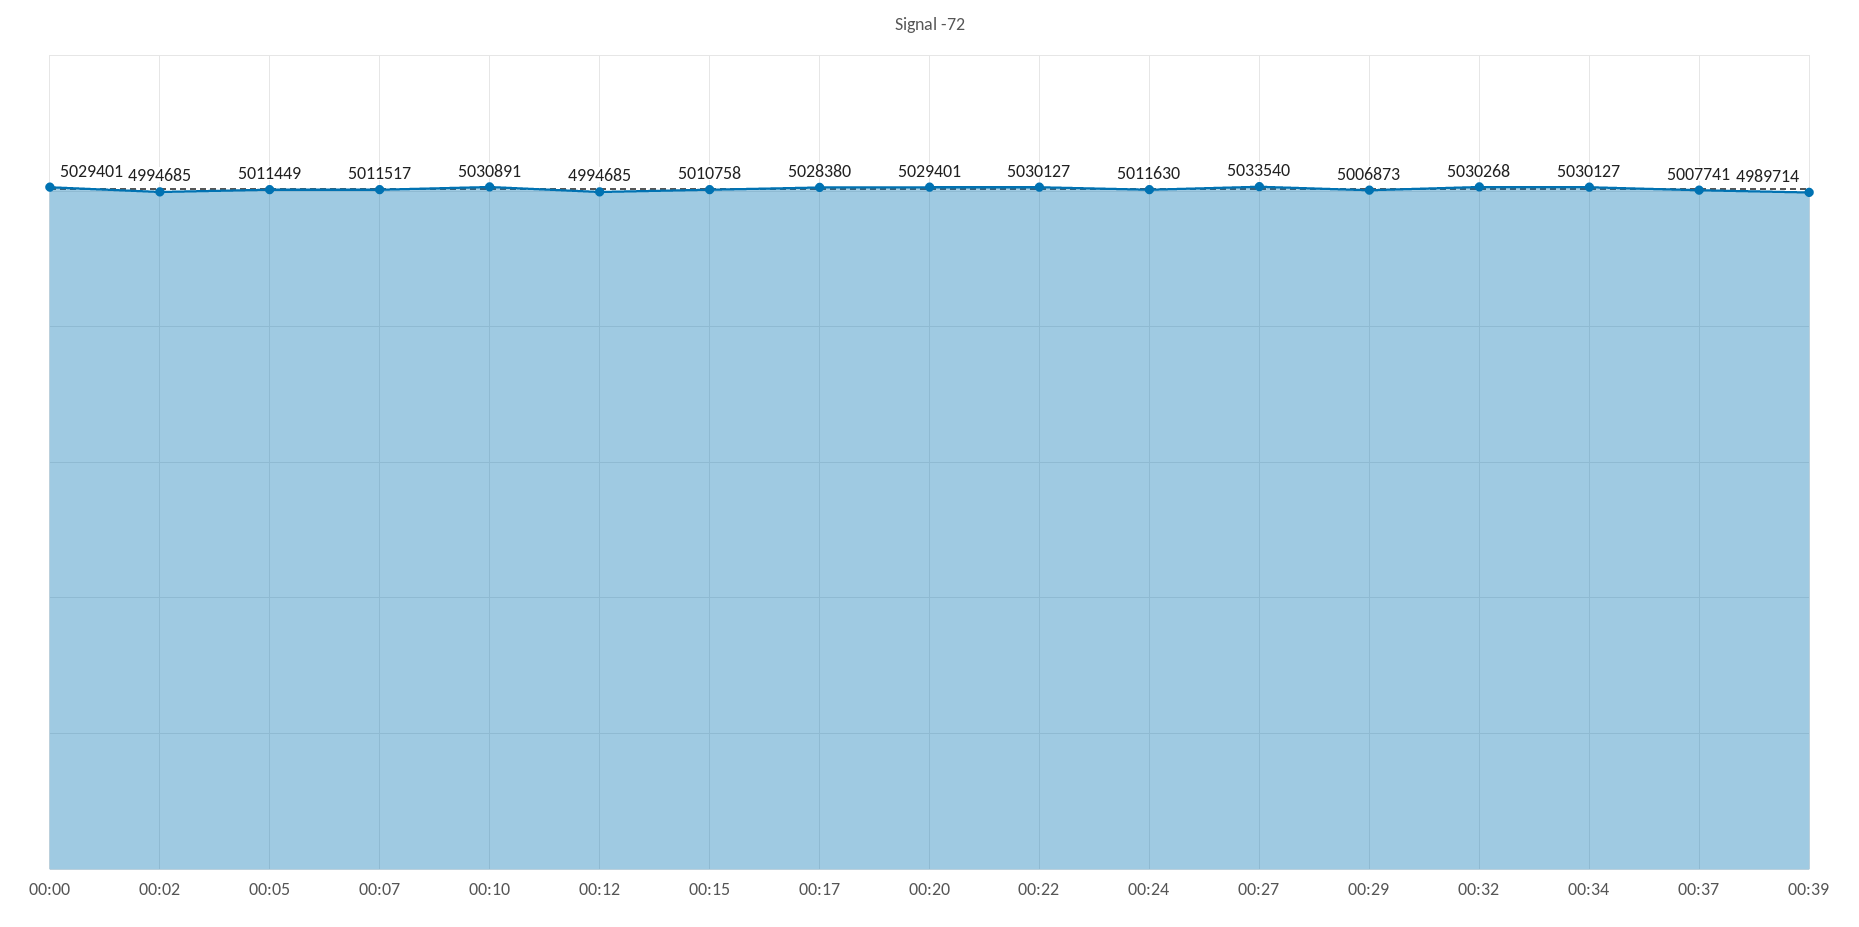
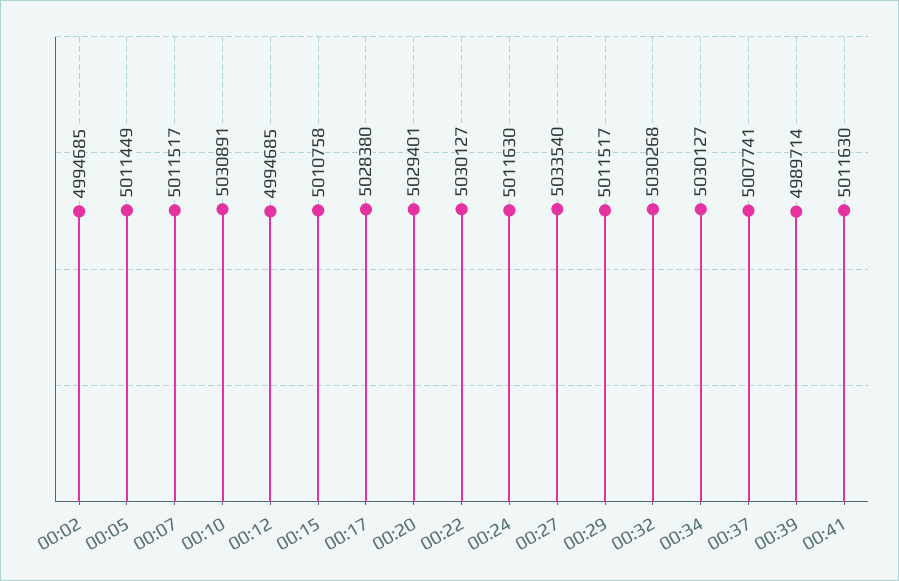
00:00: 5029401 -> none
00:29: 5006873 -> 5011517
00:41: none -> 5011630

